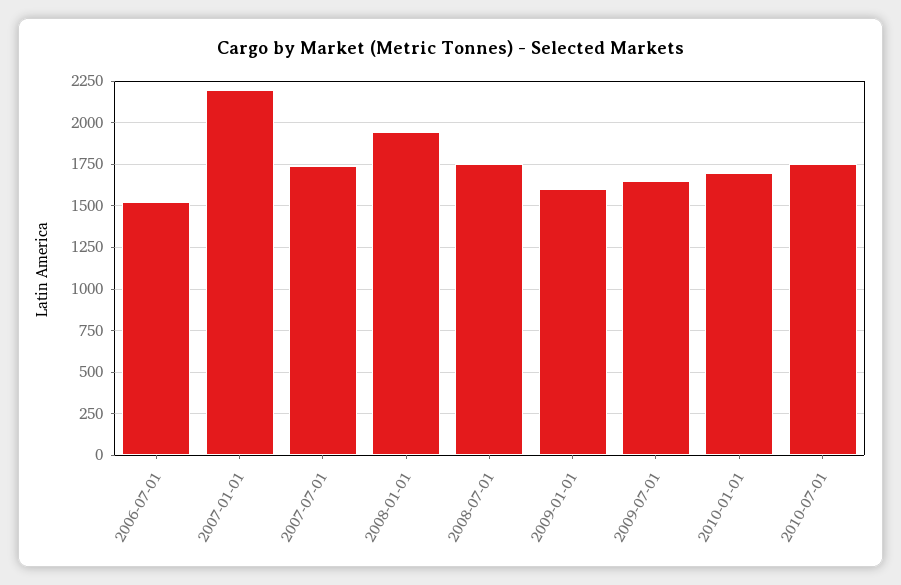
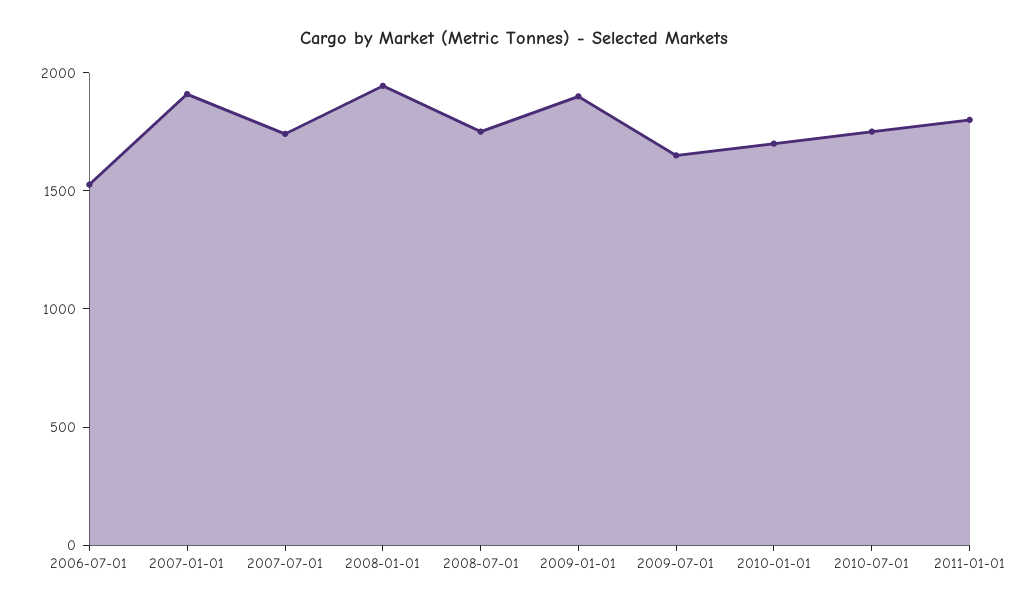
2007-01-01: 2200 -> 1900
2009-01-01: 1600 -> 1900
2011-01-01: none -> 1800

